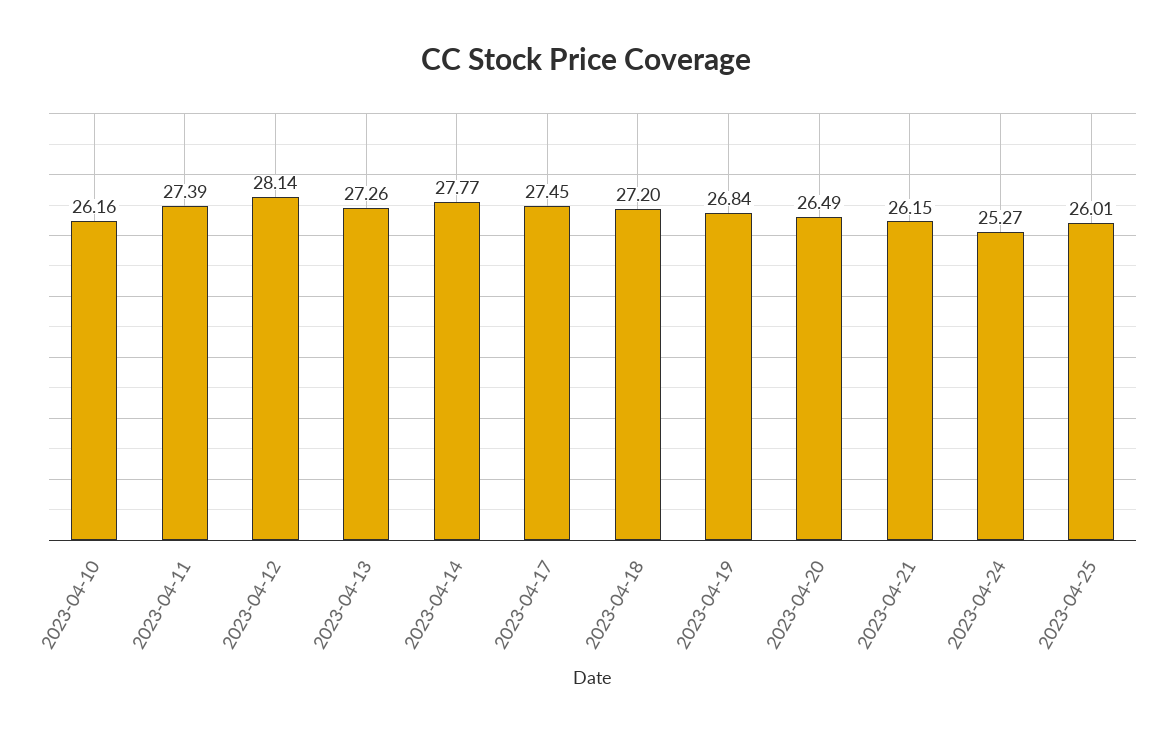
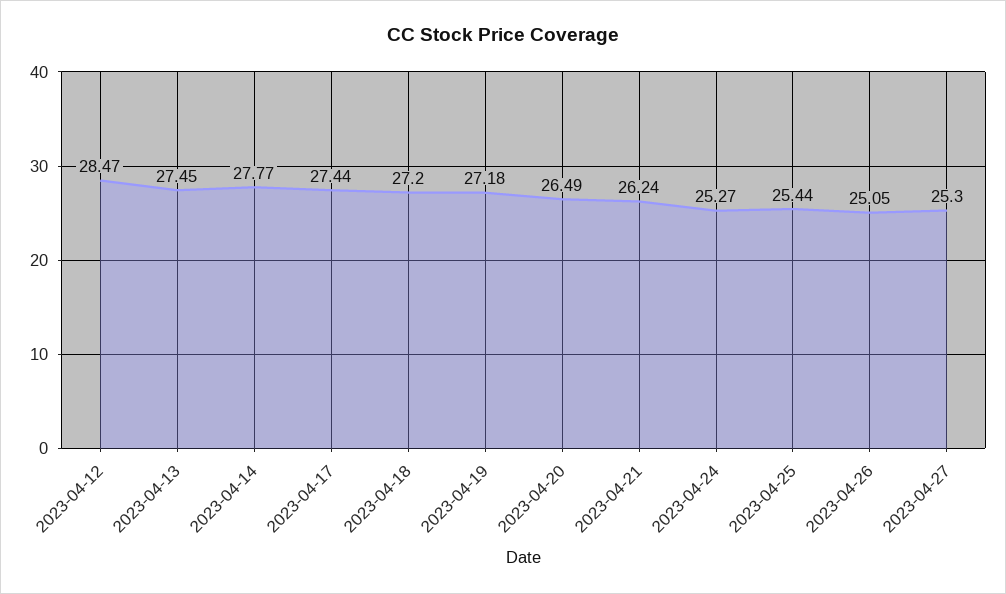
2023-04-10: 26.16 -> none
2023-04-11: 27.39 -> none
2023-04-12: 28.14 -> 28.47
2023-04-13: 27.26 -> 27.45
2023-04-17: 27.45 -> 27.44
2023-04-19: 26.84 -> 27.18
2023-04-21: 26.15 -> 26.24
2023-04-25: 26.01 -> 25.44
2023-04-26: none -> 25.05
2023-04-27: none -> 25.3

